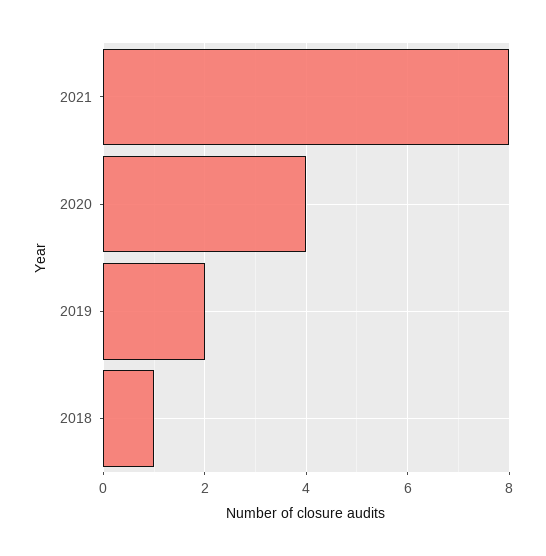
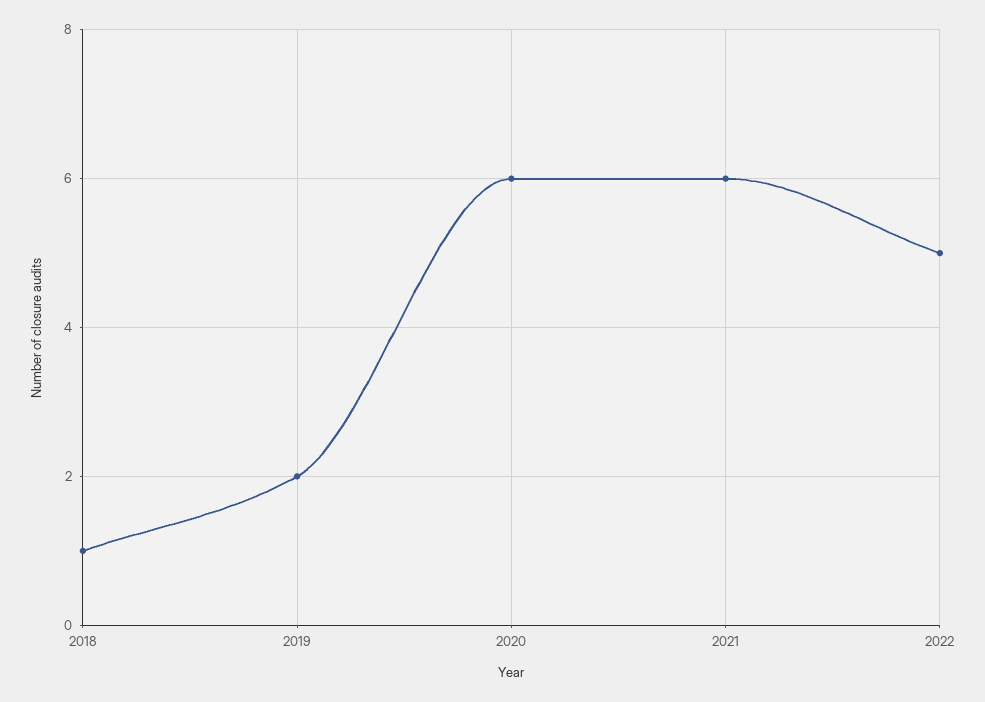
2021: 8 -> 6
2020: 4 -> 6
2022: none -> 5

